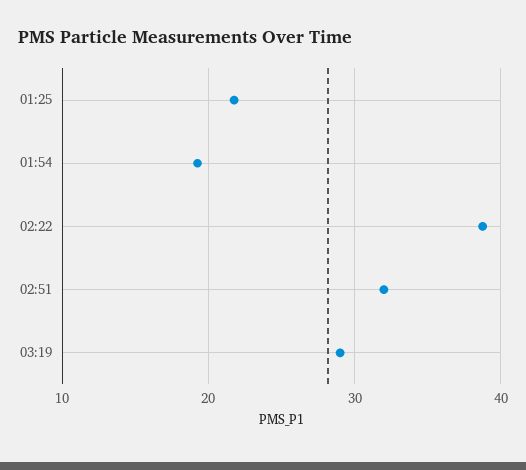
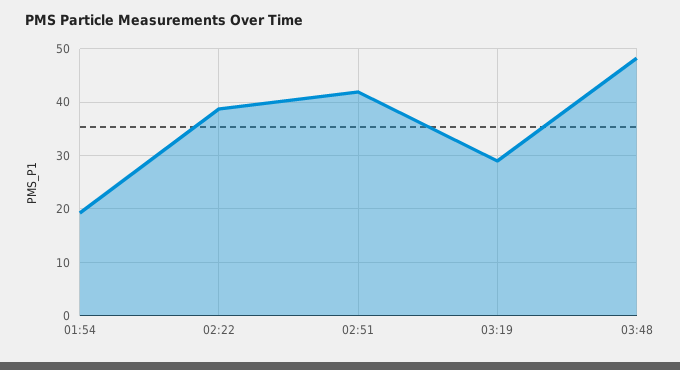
01:25: 22 -> none
02:51: 32 -> 42
03:48: none -> 48

